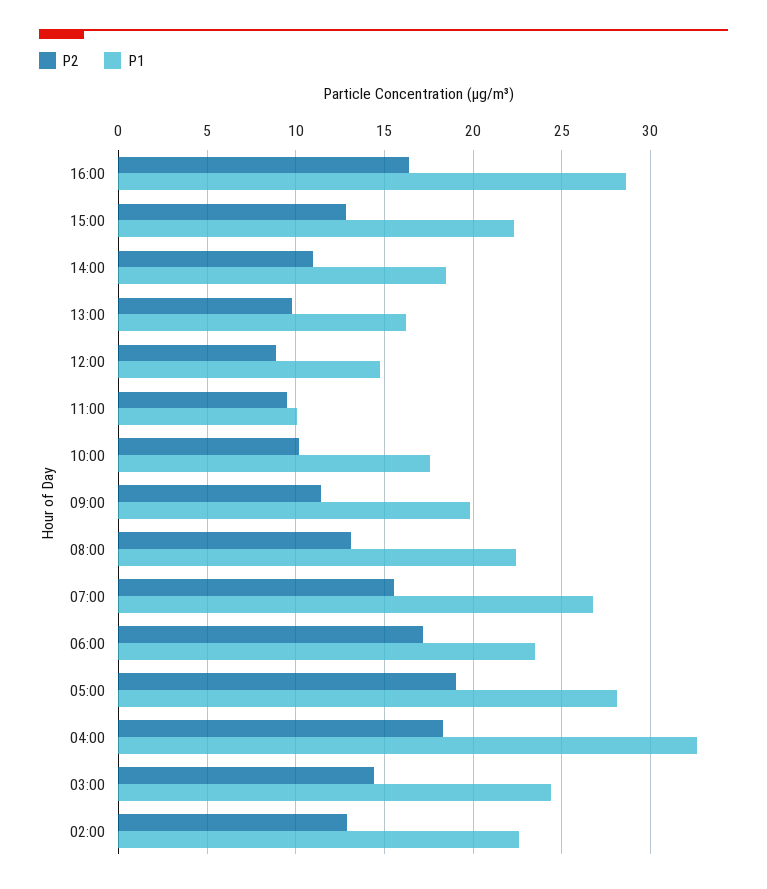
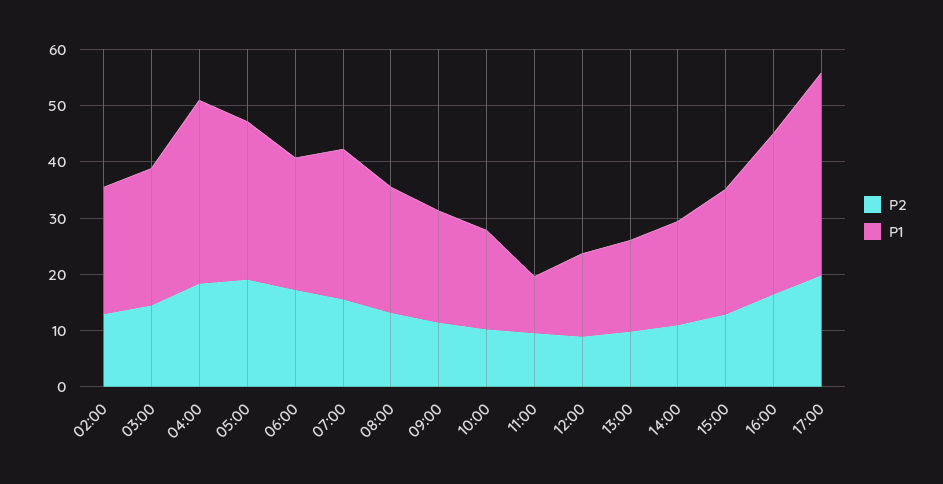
P2, 17:00: none -> 20
P1, 17:00: none -> 36

